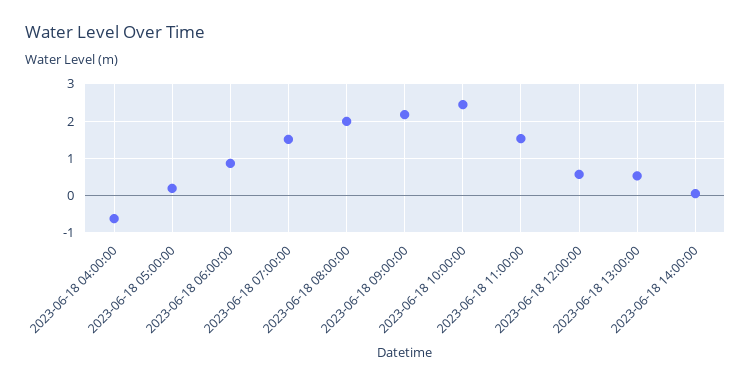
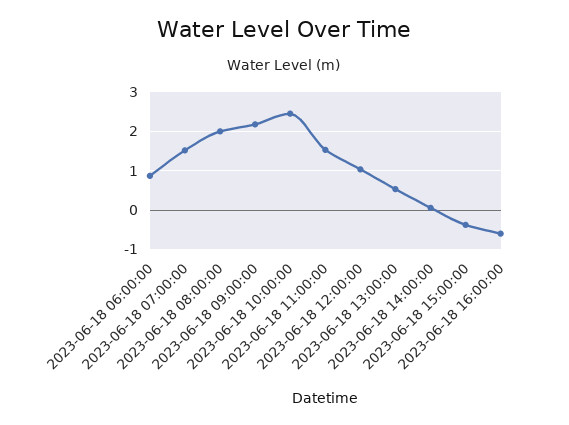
2023-06-18 04:00:00: -0.6 -> none
2023-06-18 05:00:00: 0.2 -> none
2023-06-18 12:00:00: 0.6 -> 1
2023-06-18 15:00:00: none -> -0.4
2023-06-18 16:00:00: none -> -0.6

